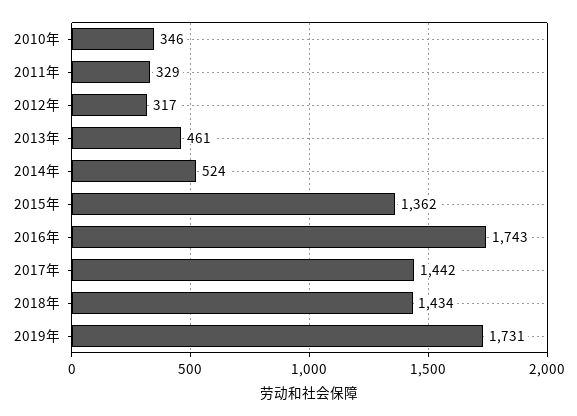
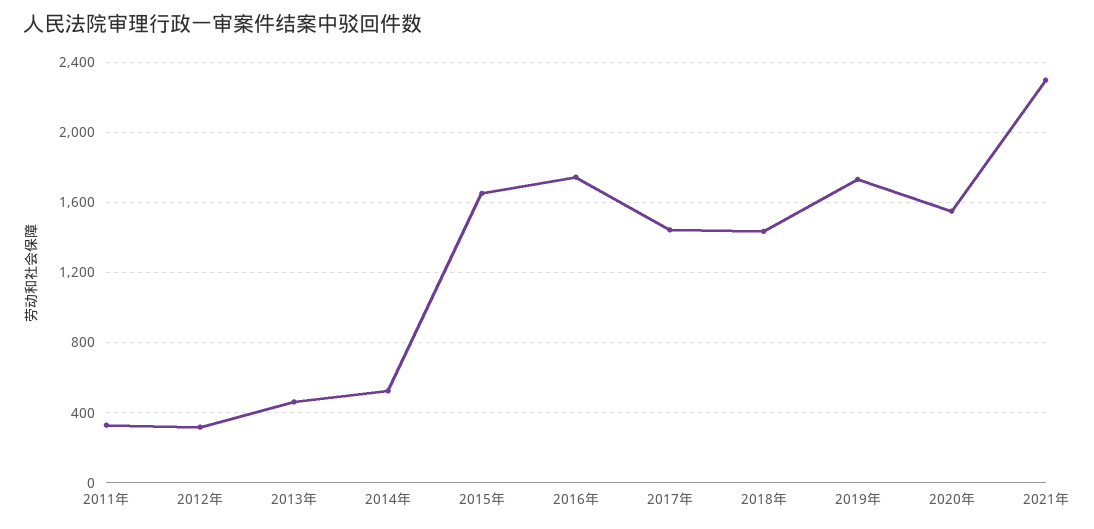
2010年: 346 -> none
2015年: 1362 -> 1650
2020年: none -> 1550
2021年: none -> 2300

